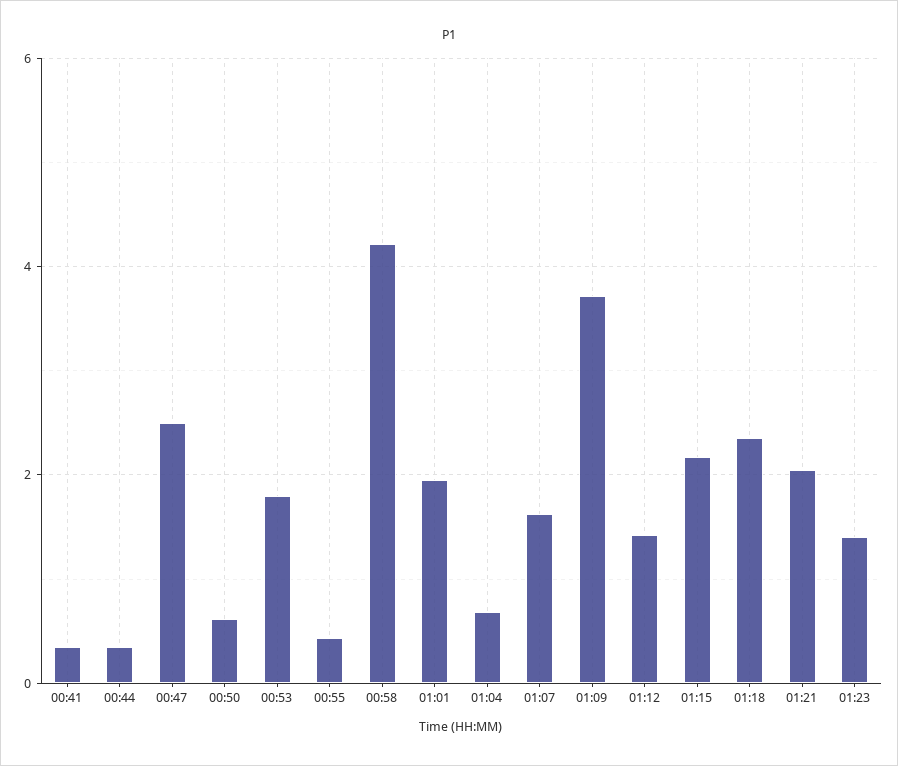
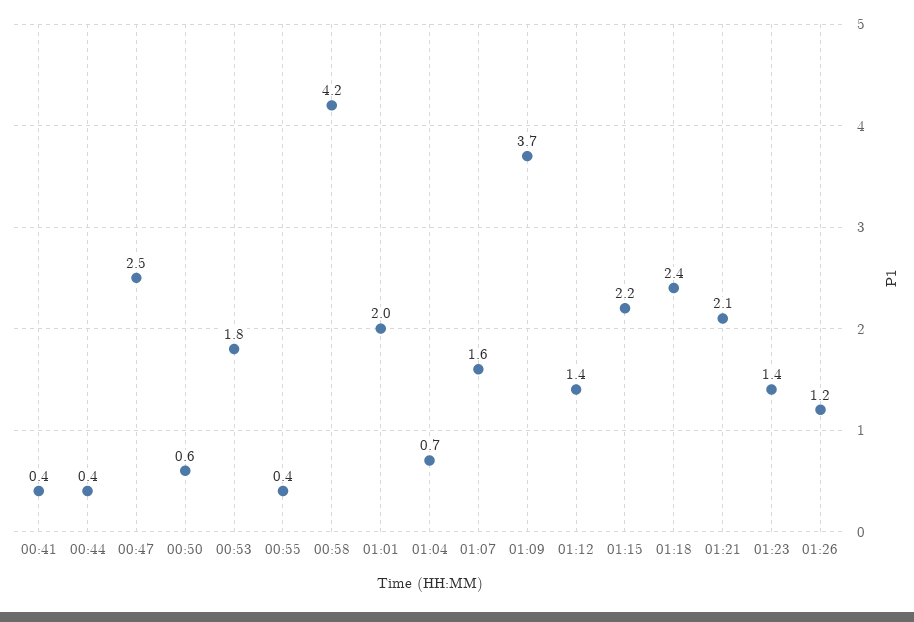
01:26: none -> 1.2

